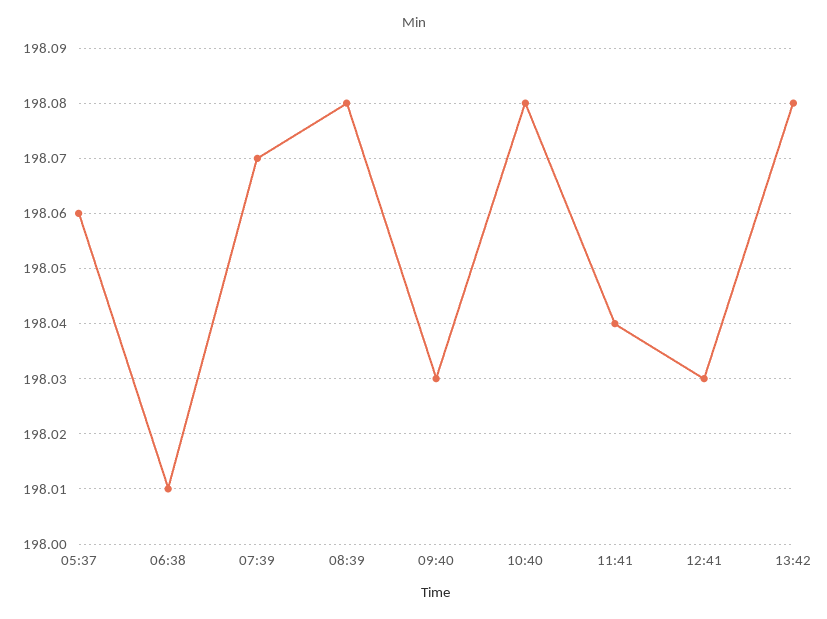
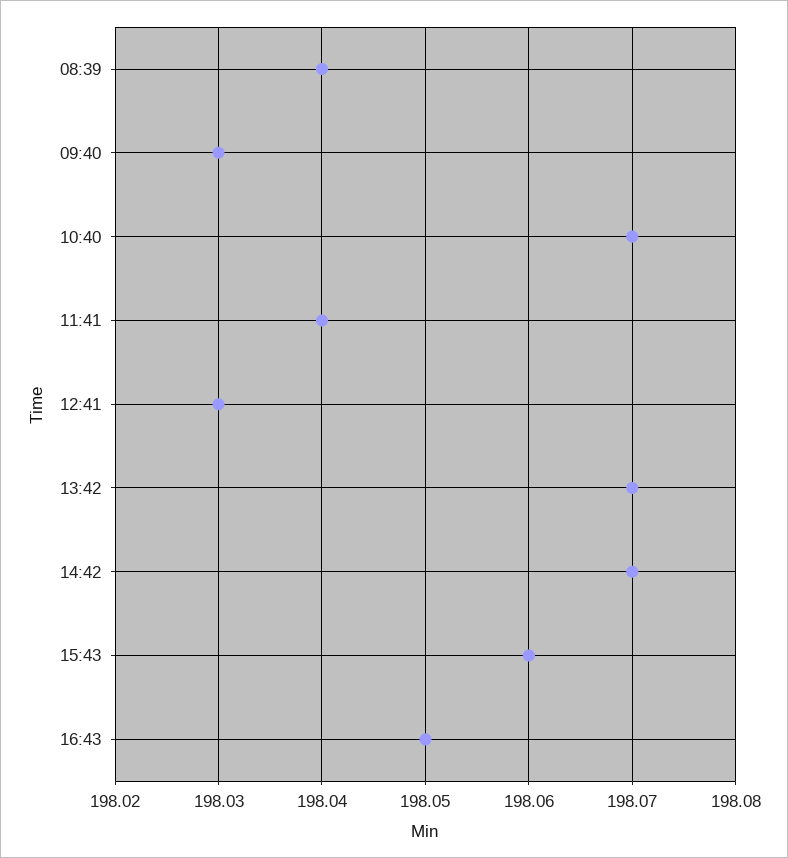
05:37: 198.06 -> none
06:38: 198.01 -> none
07:39: 198.07 -> none
08:39: 198.08 -> 198.04
10:40: 198.08 -> 198.07
13:42: 198.08 -> 198.07
14:42: none -> 198.07
15:43: none -> 198.06
16:43: none -> 198.05

